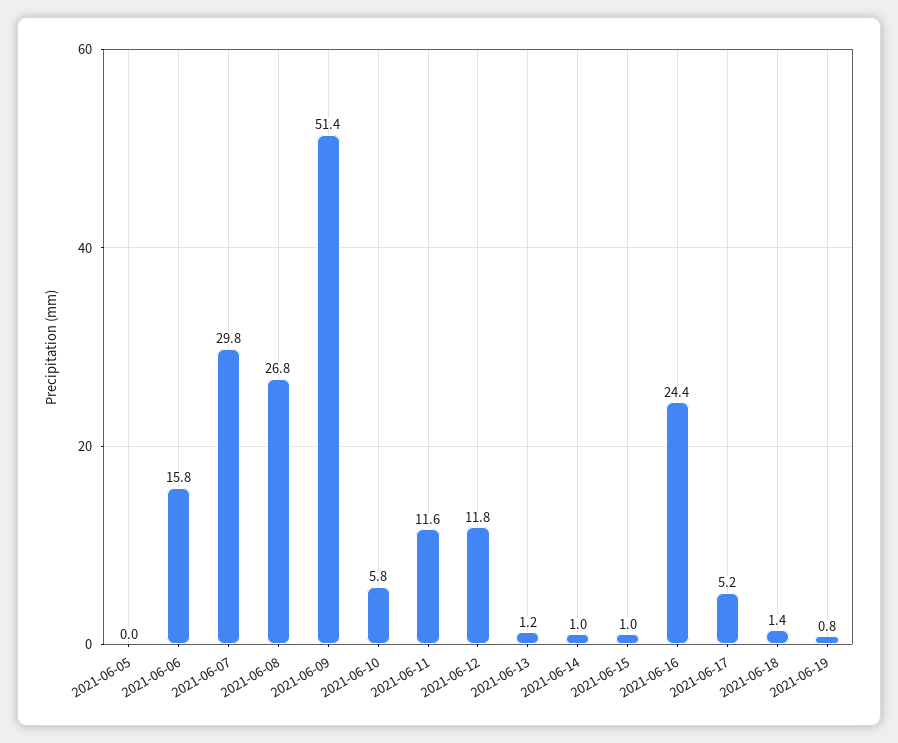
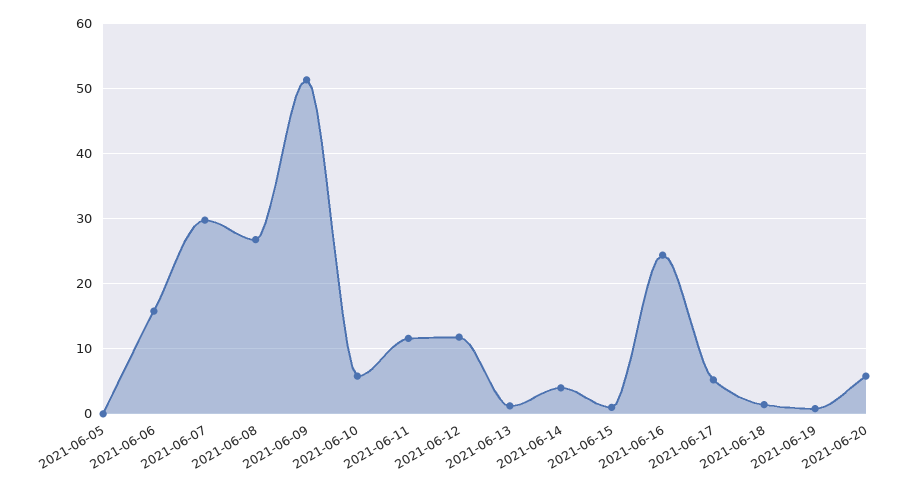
2021-06-14: 1 -> 4
2021-06-20: none -> 6

